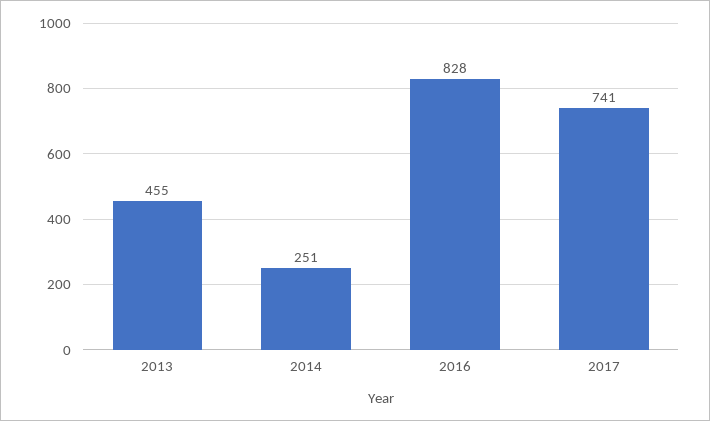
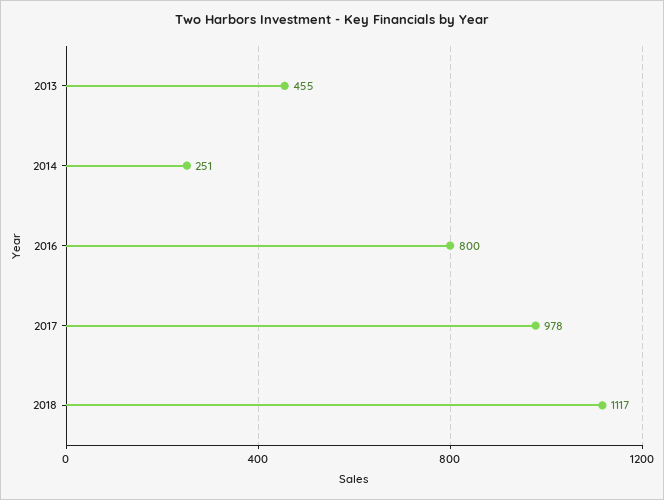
2016: 828 -> 800
2017: 741 -> 978
2018: none -> 1117

